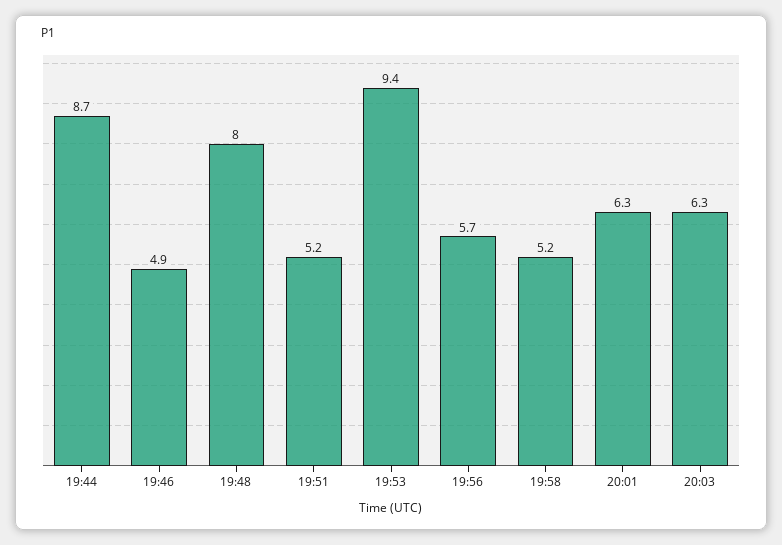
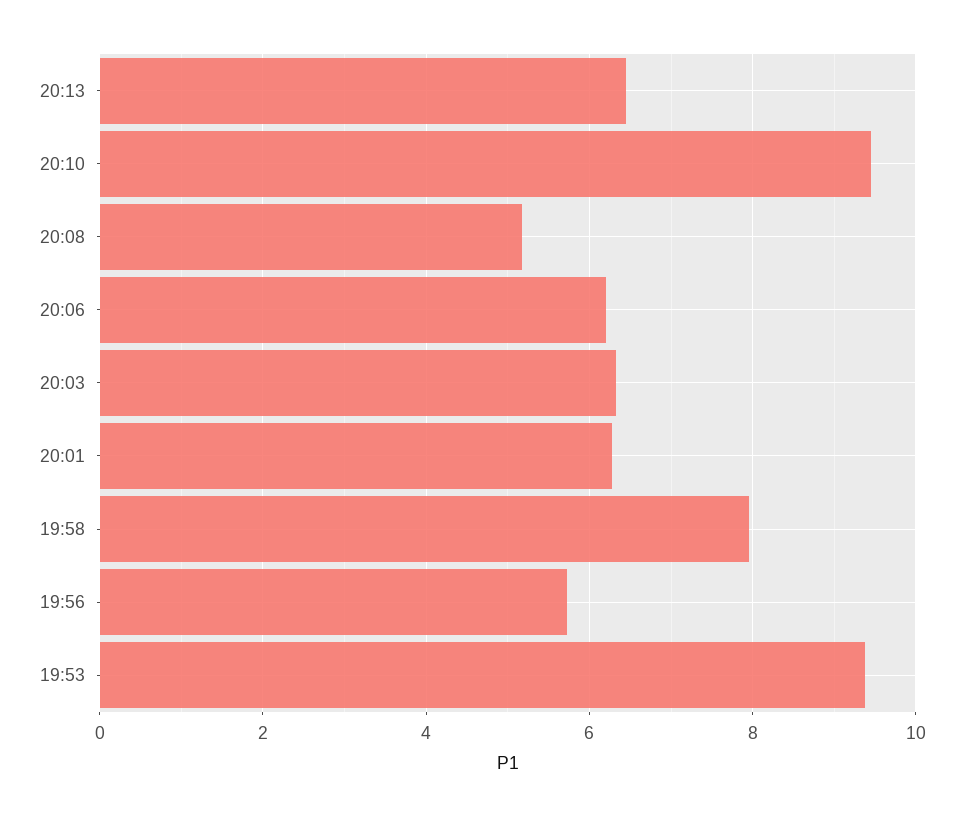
19:44: 8.7 -> none
19:46: 4.9 -> none
19:48: 8 -> none
19:51: 5.2 -> none
19:58: 5.2 -> 8
20:13: none -> 6.4
20:10: none -> 9.4
20:08: none -> 5.2
20:06: none -> 6.2

